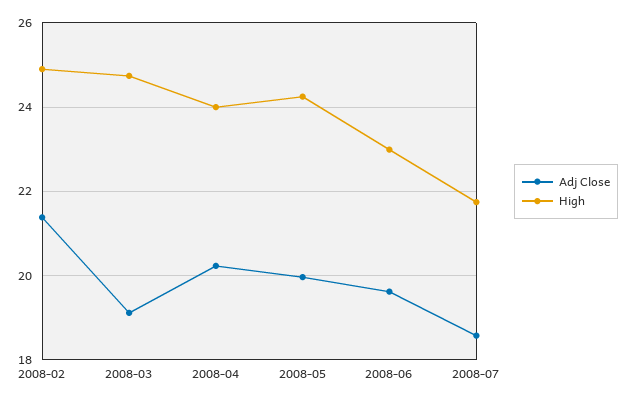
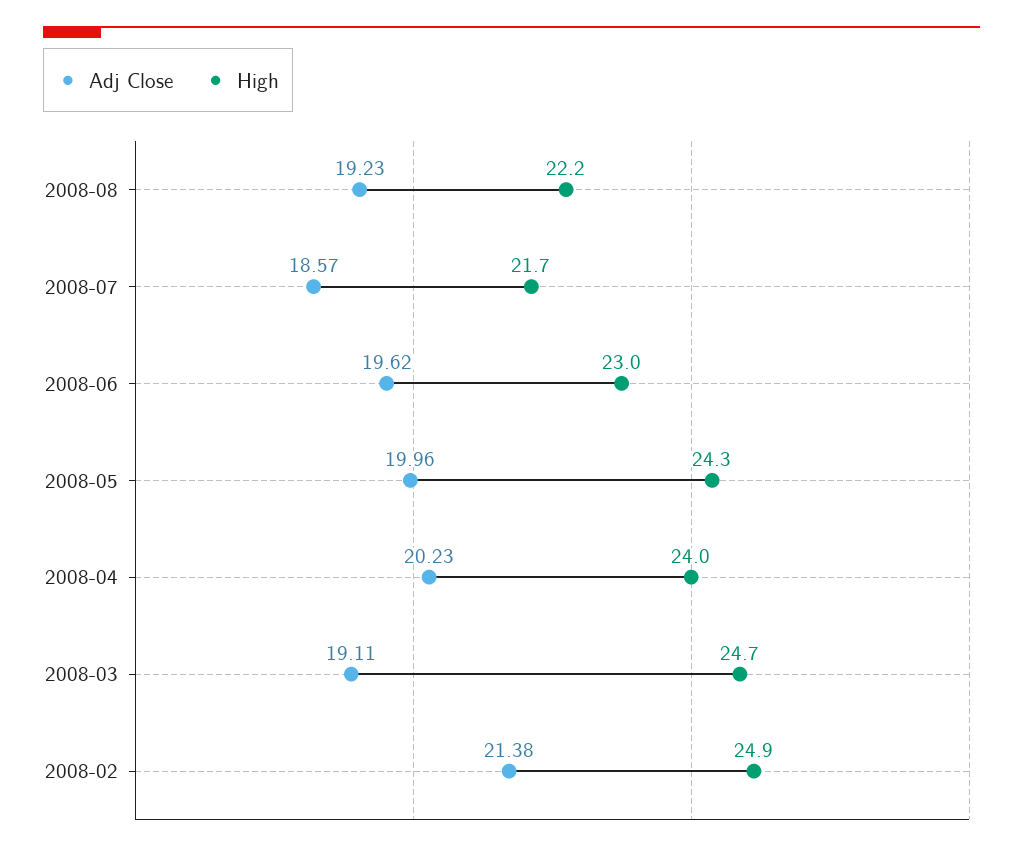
Adj Close, 2008-08: none -> 19.23
High, 2008-08: none -> 22.2

